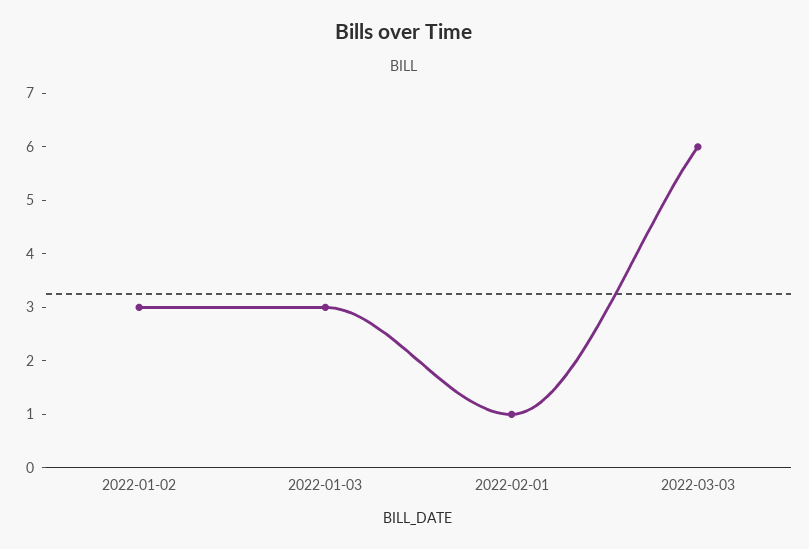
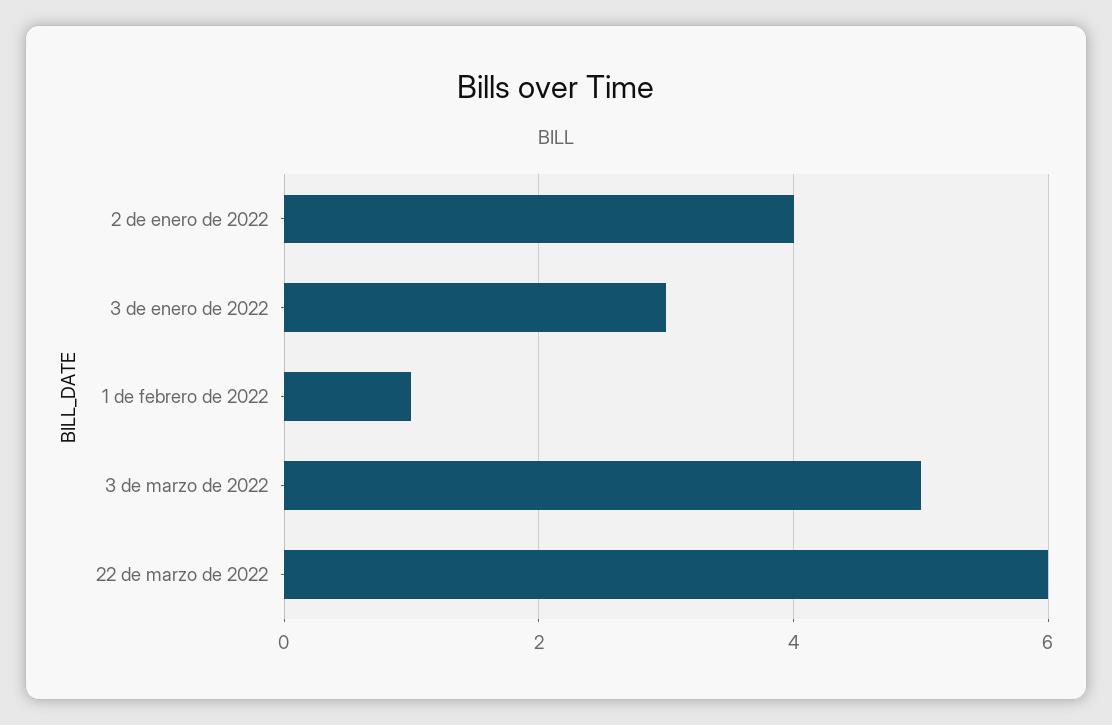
2022-01-02: 3 -> 4
2022-03-03: 6 -> 5
22 de marzo de 2022: none -> 6

